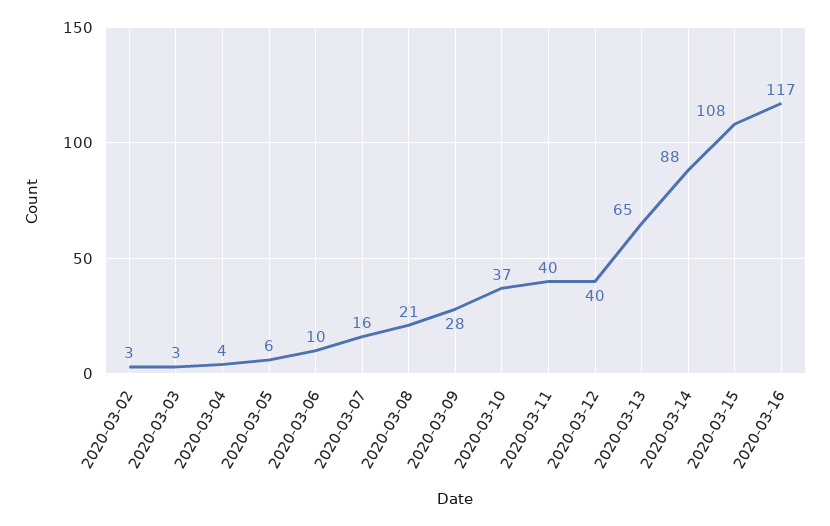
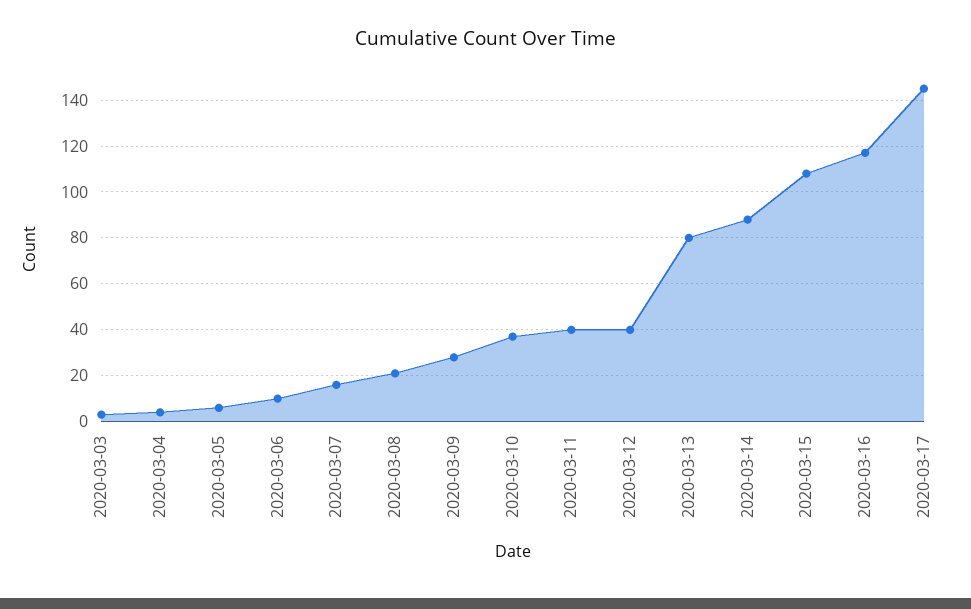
2020-03-02: 3 -> none
2020-03-13: 65 -> 80
2020-03-17: none -> 145

